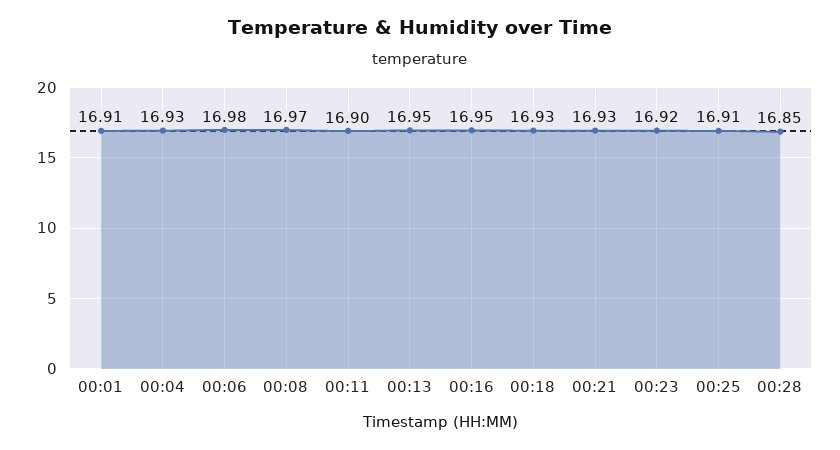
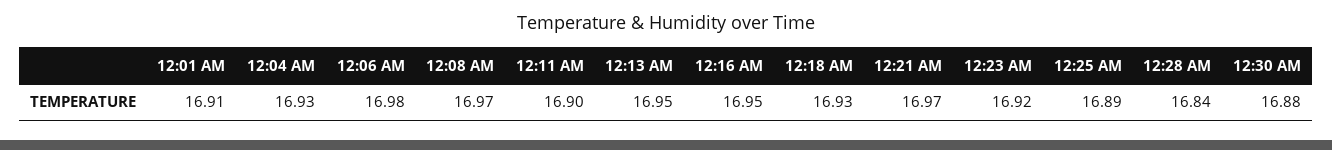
00:21: 16.93 -> 16.97
00:25: 16.91 -> 16.89
00:28: 16.85 -> 16.84
12:30 AM: none -> 16.88

